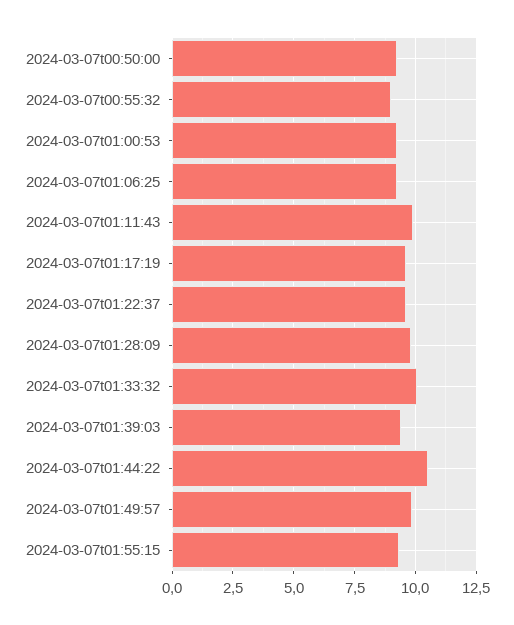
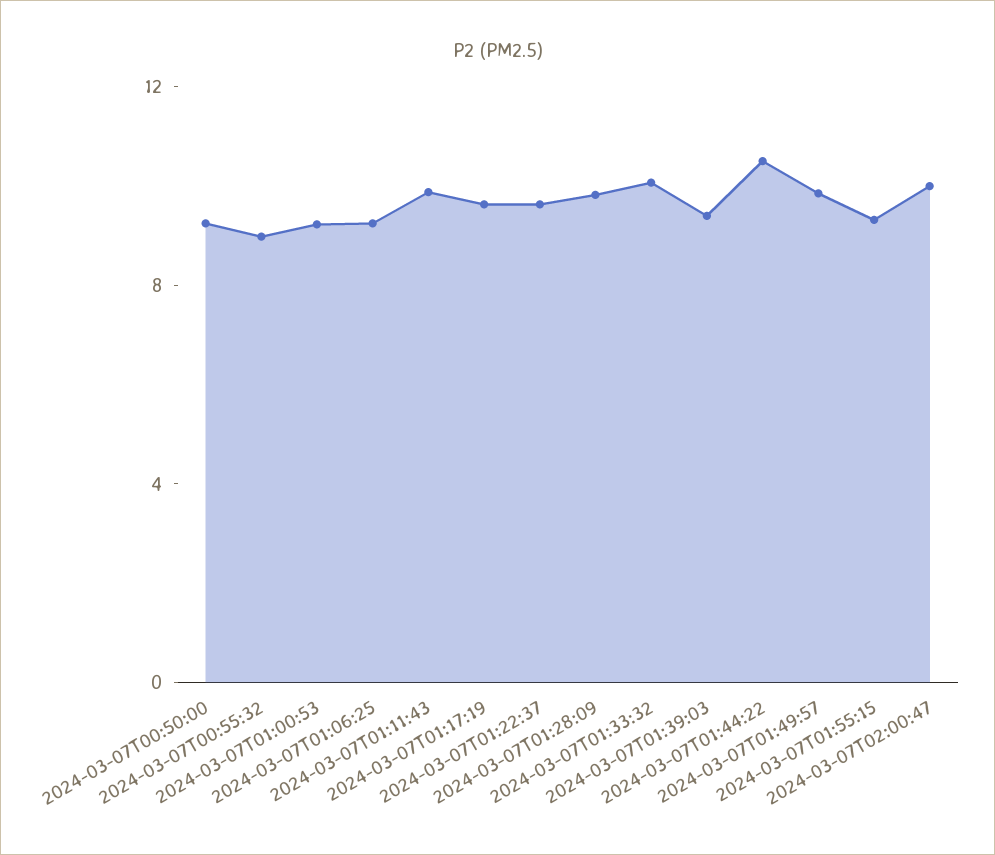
2024-03-07T02:00:47: none -> 10

